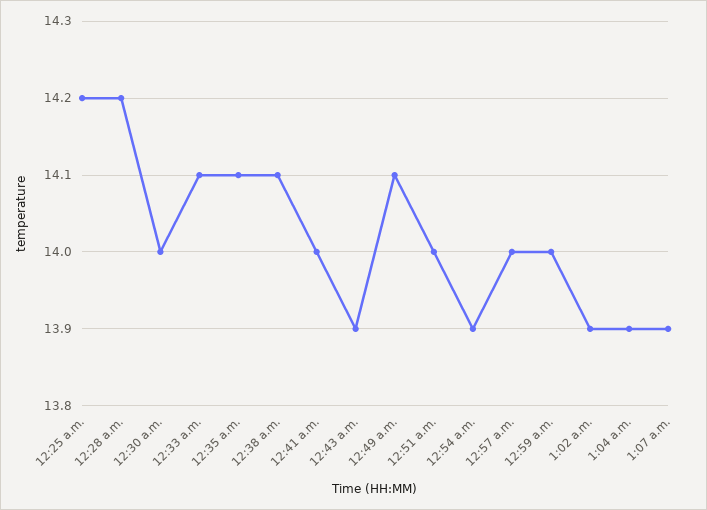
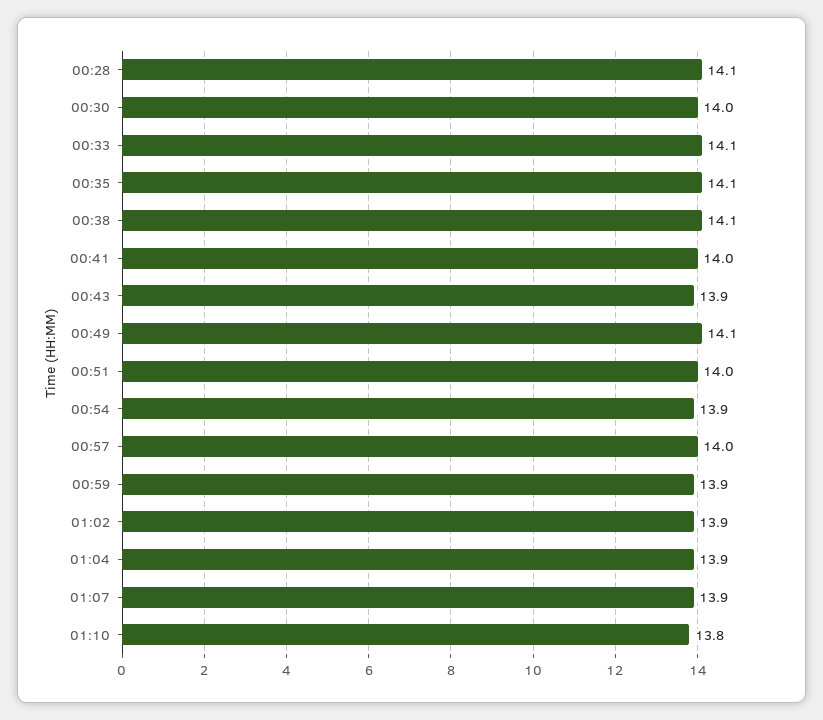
12:25 a.m.: 14.2 -> none
12:28 a.m.: 14.2 -> 14.1
12:59 a.m.: 14 -> 13.9
01:10: none -> 13.8

